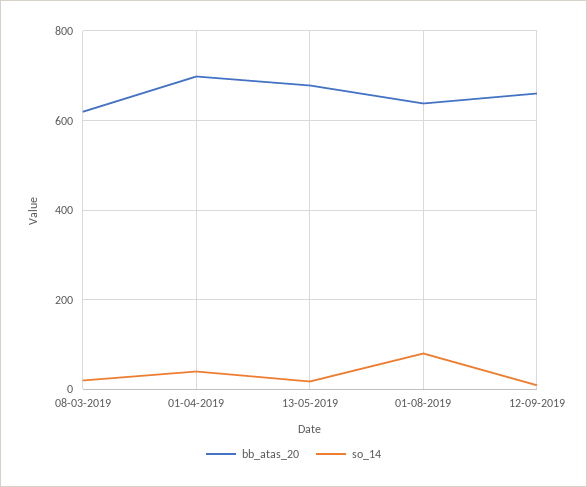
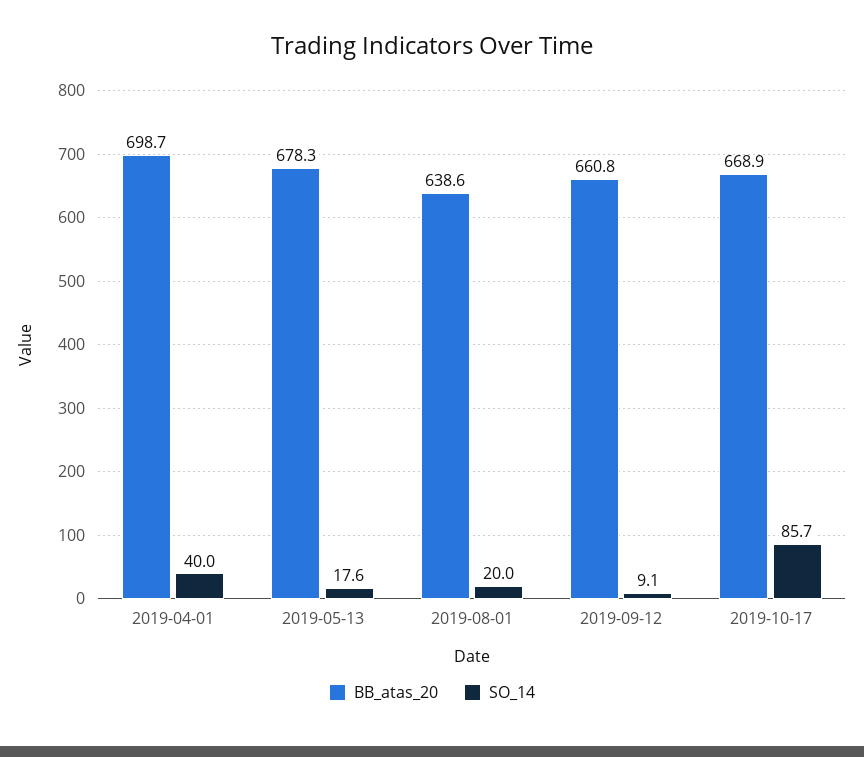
bb_atas_20, 08-03-2019: 620 -> none
so_14, 08-03-2019: 20 -> none
so_14, 01-08-2019: 80 -> 20
bb_atas_20, 2019-10-17: none -> 668.9
so_14, 2019-10-17: none -> 85.7

